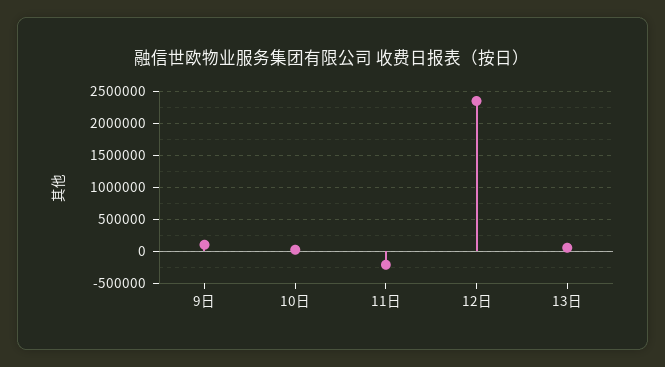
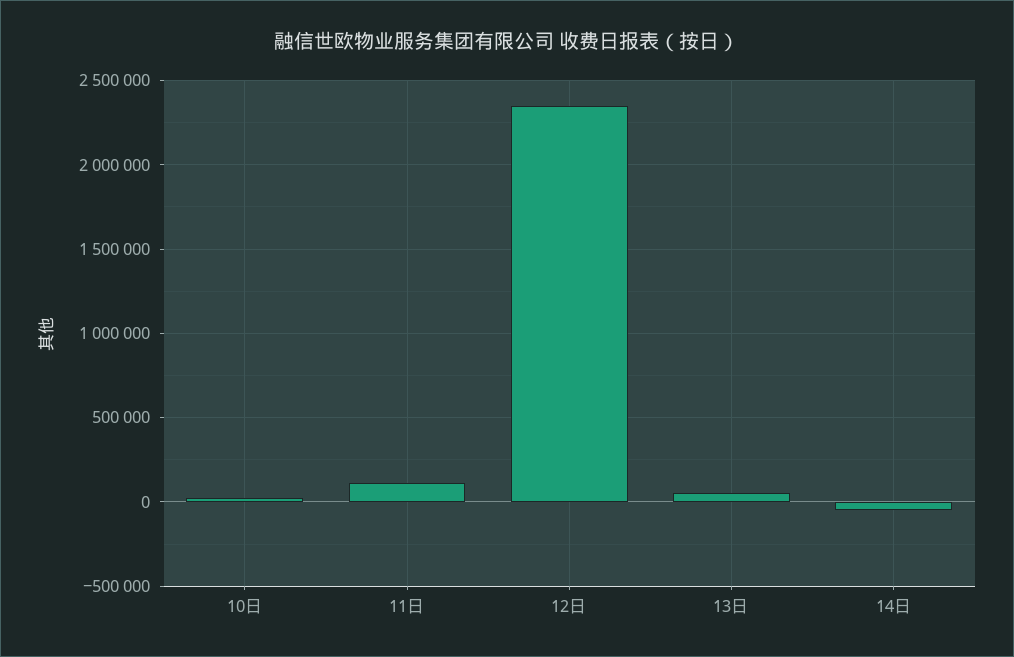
9日: 100000 -> none
11日: -200000 -> 100000
14日: none -> -50000

